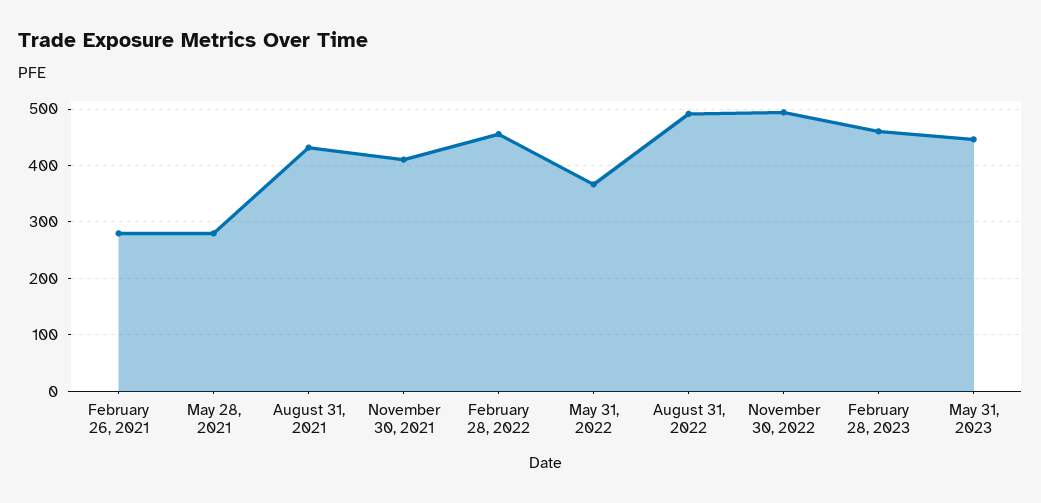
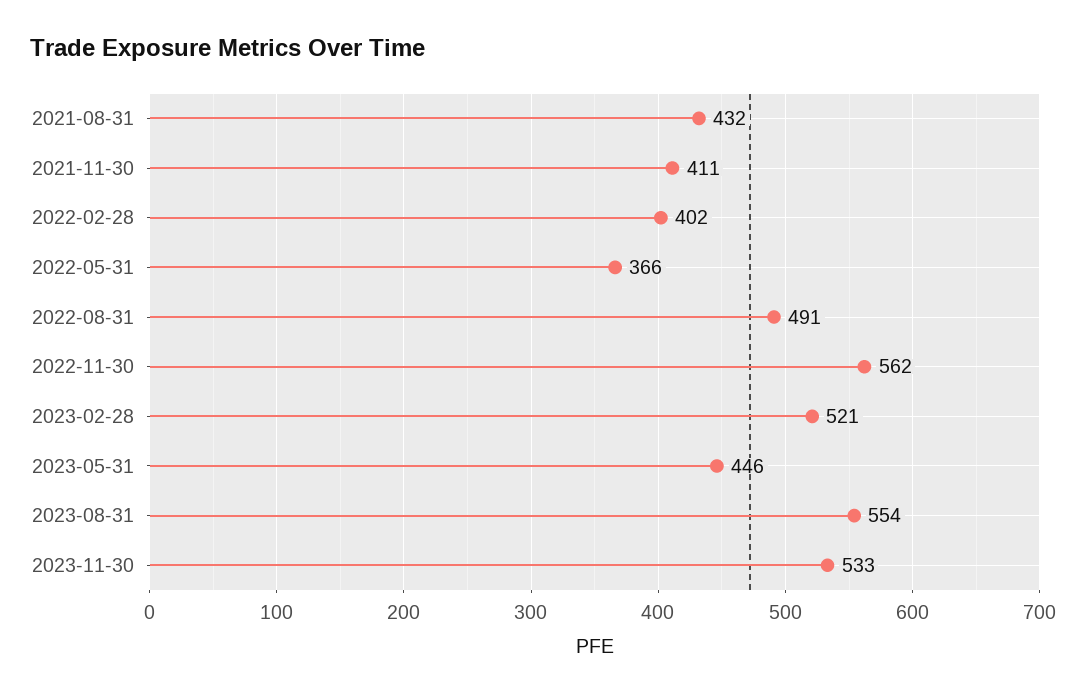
February 26, 2021: 280 -> none
May 28, 2021: 280 -> none
February 28, 2022: 460 -> 402
November 30, 2022: 500 -> 562
February 28, 2023: 460 -> 521
2023-08-31: none -> 554
2023-11-30: none -> 533

